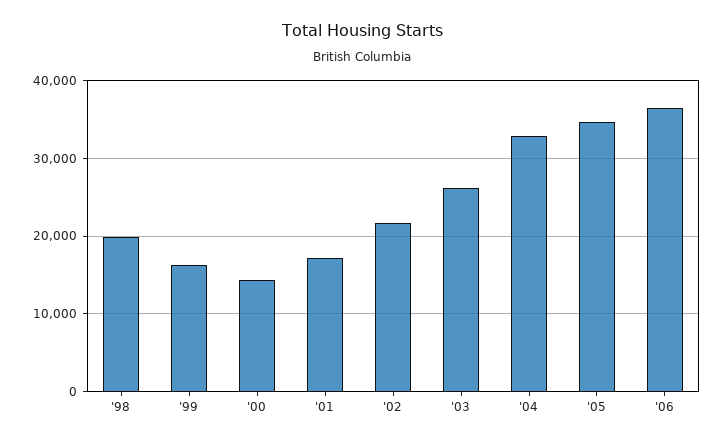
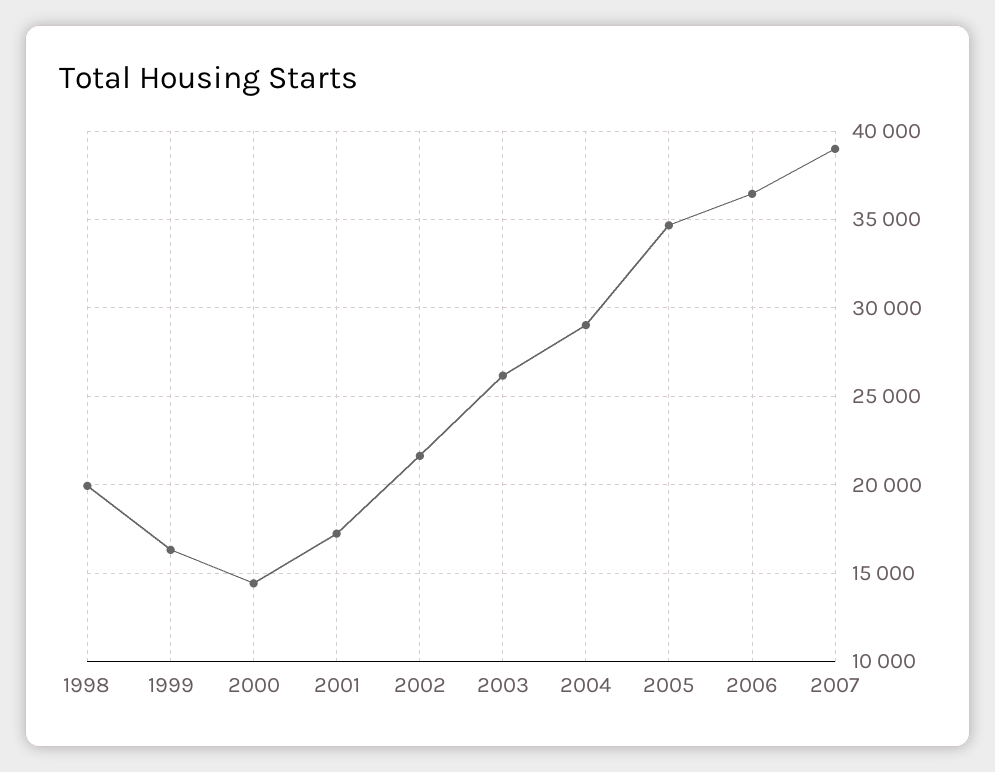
'04: 33000 -> 29000
2007: none -> 39000

